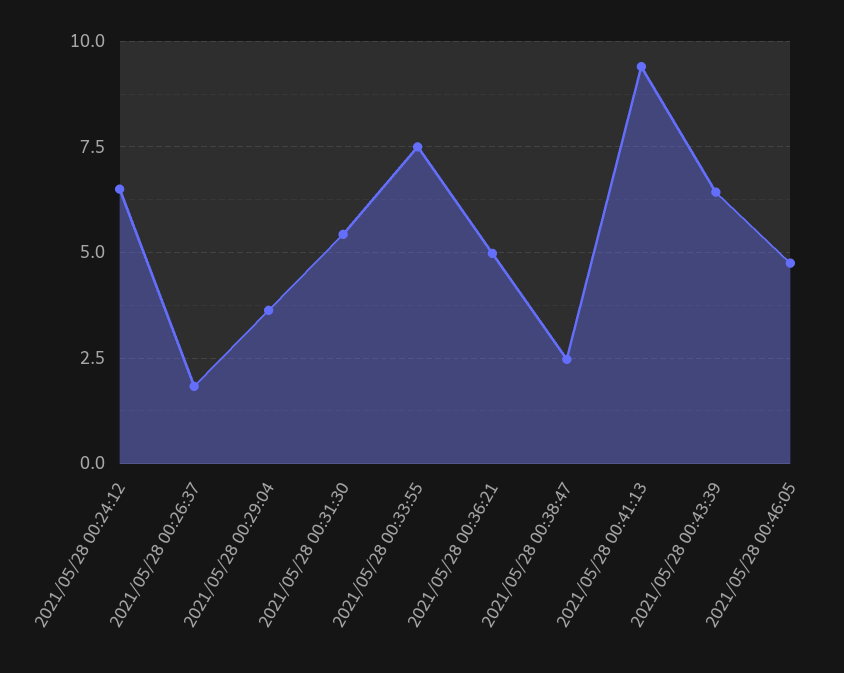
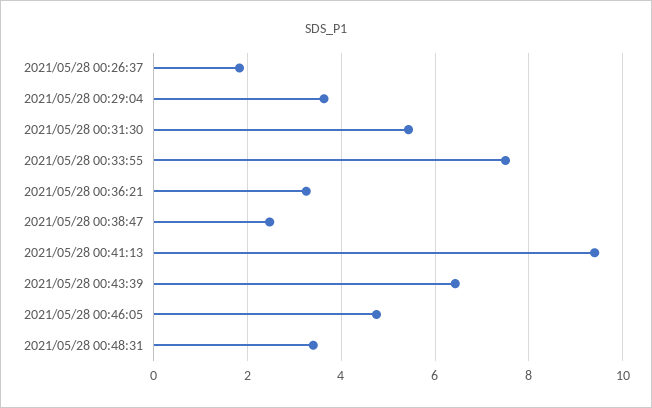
2021/05/28 00:24:12: 6.5 -> none
2021/05/28 00:36:21: 5 -> 3.2
2021/05/28 00:48:31: none -> 3.4

